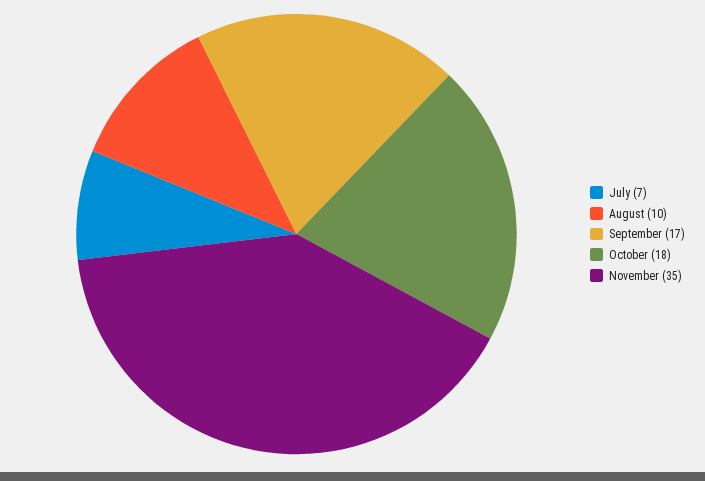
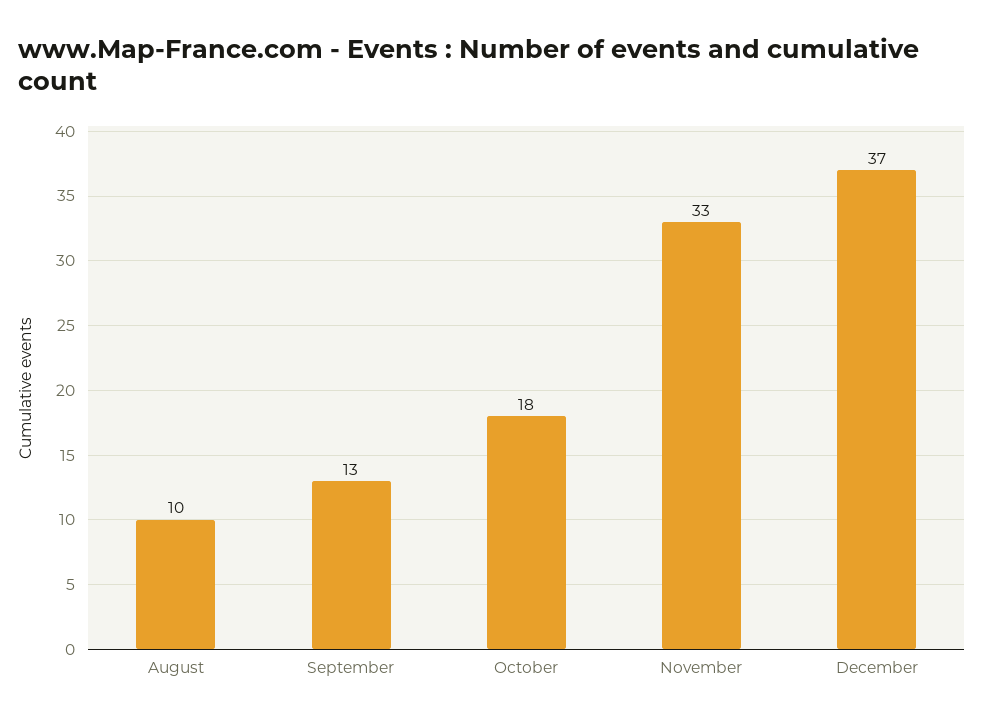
July: 7 -> none
September: 17 -> 13
November: 35 -> 33
December: none -> 37

